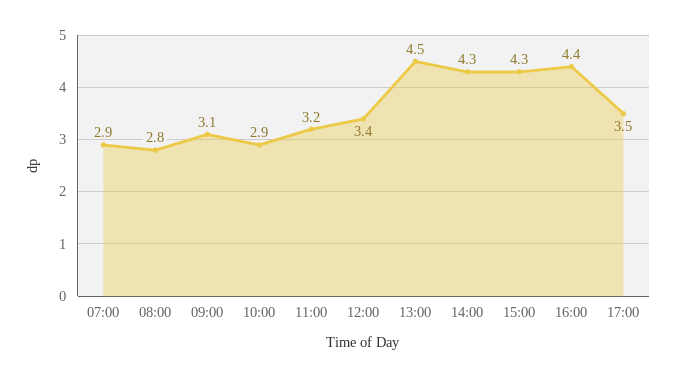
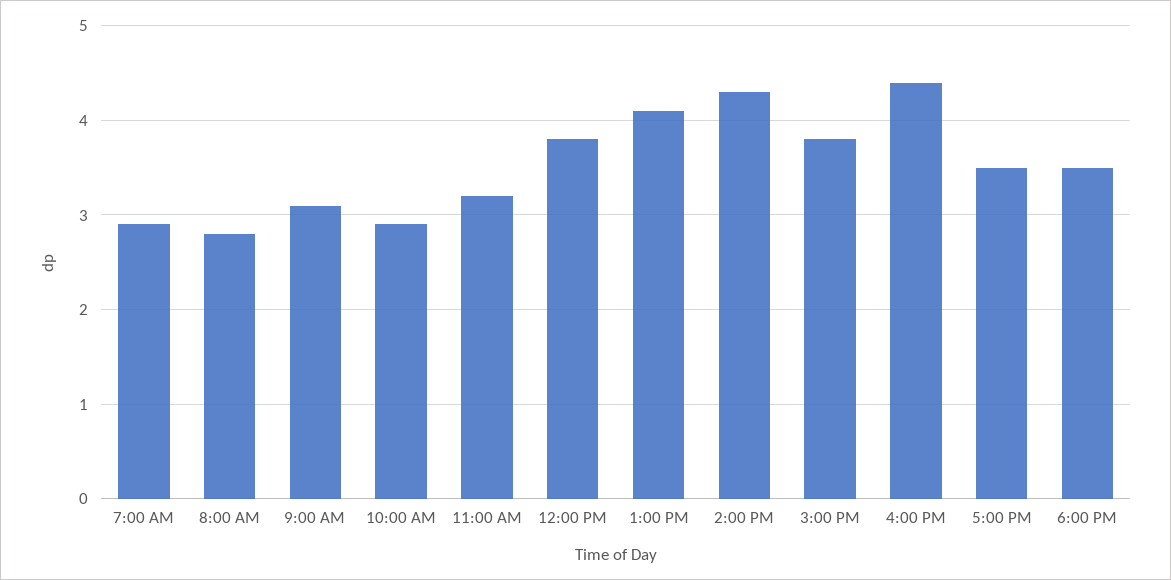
12:00: 3.4 -> 3.8
13:00: 4.5 -> 4.1
15:00: 4.3 -> 3.8
6:00 PM: none -> 3.5

